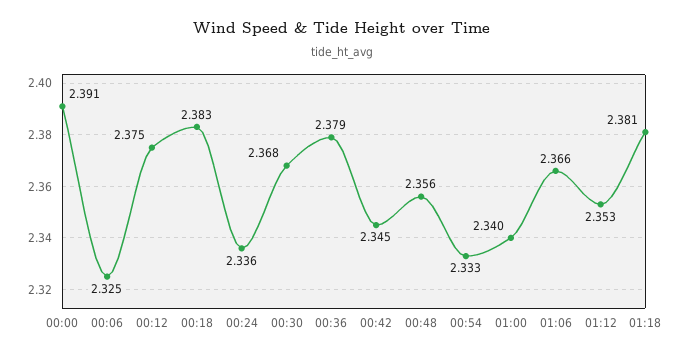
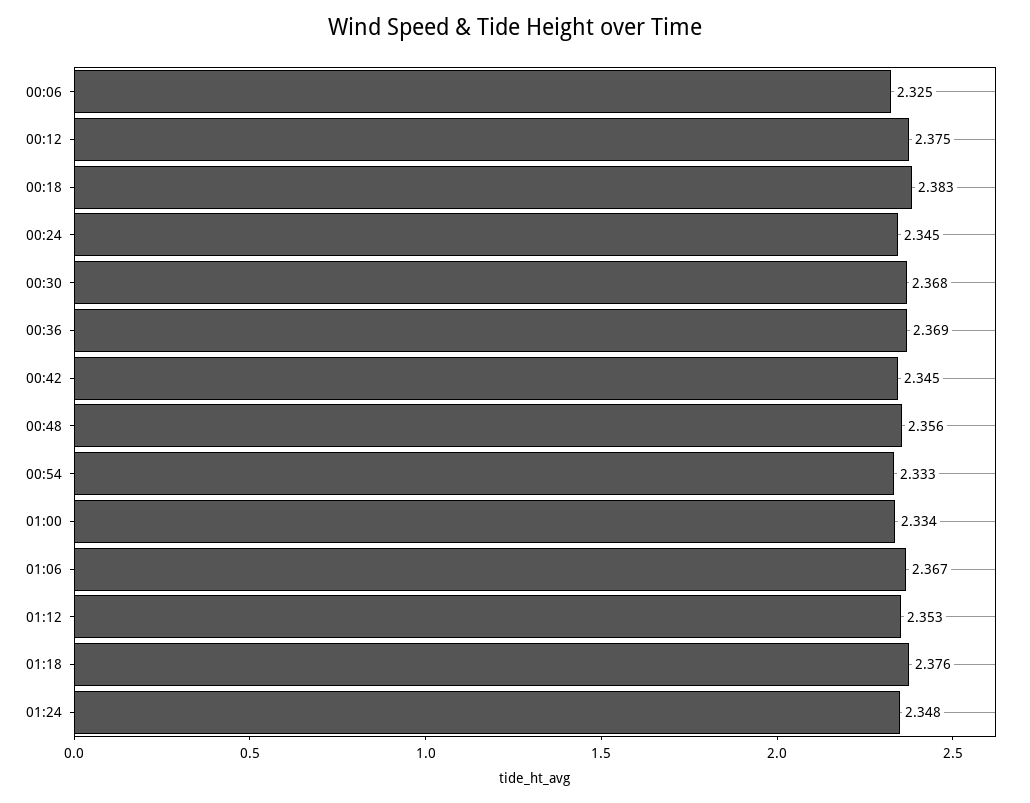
00:00: 2.391 -> none
00:24: 2.336 -> 2.345
00:36: 2.379 -> 2.369
01:00: 2.34 -> 2.334
01:06: 2.366 -> 2.367
01:18: 2.381 -> 2.376
01:24: none -> 2.348

